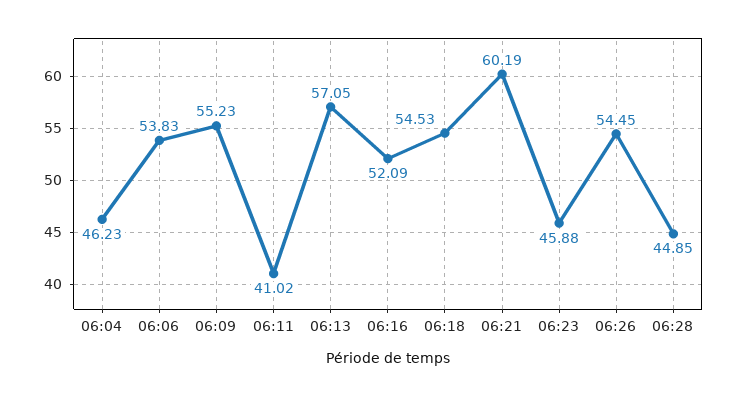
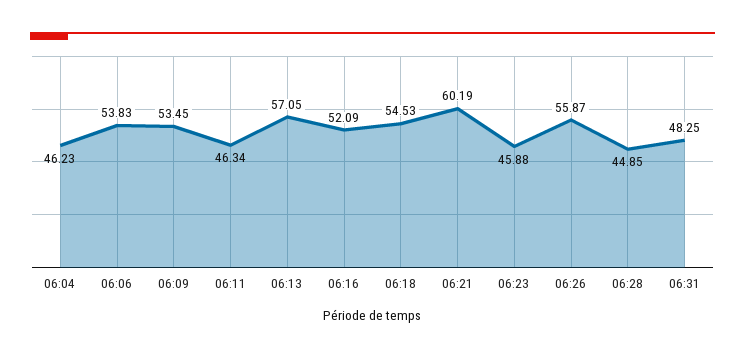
06:09: 55.23 -> 53.45
06:11: 41.02 -> 46.34
06:26: 54.45 -> 55.87
06:31: none -> 48.25

